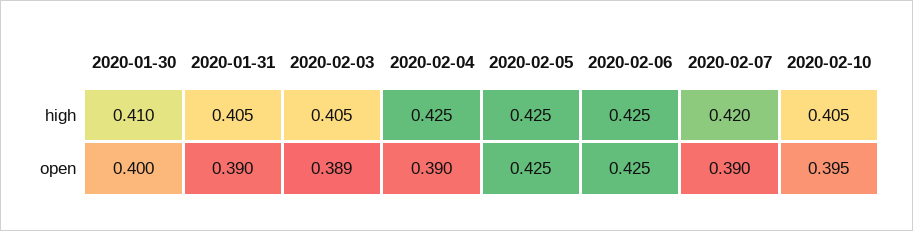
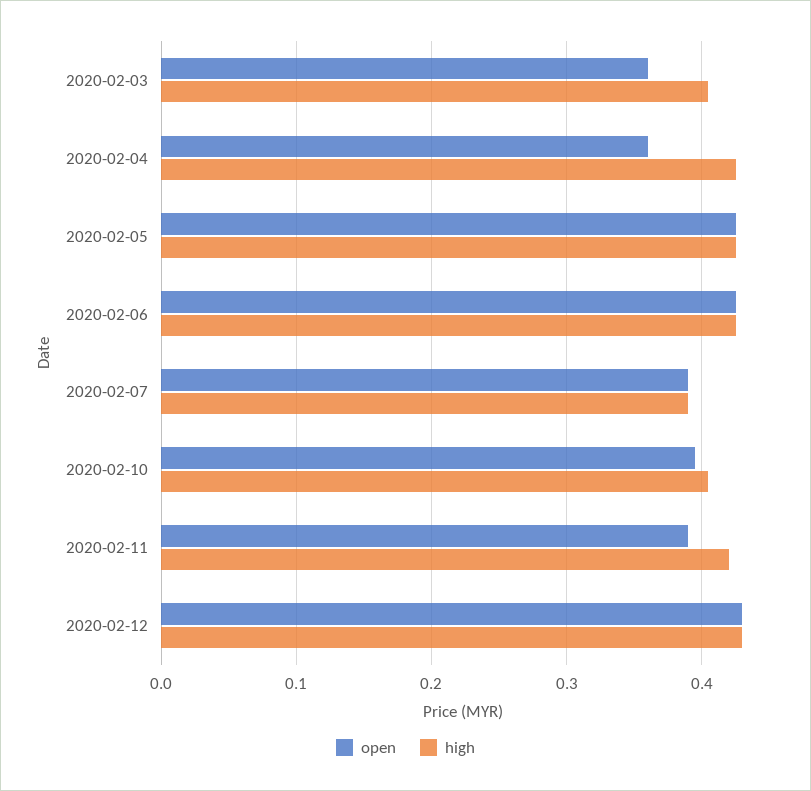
high, 2020-01-30: 0.41 -> none
high, 2020-01-31: 0.405 -> none
high, 2020-02-07: 0.42 -> 0.39
open, 2020-01-30: 0.4 -> none
open, 2020-01-31: 0.39 -> none
open, 2020-02-03: 0.389 -> 0.36
open, 2020-02-04: 0.39 -> 0.36
open, 2020-02-11: none -> 0.39
high, 2020-02-11: none -> 0.42
open, 2020-02-12: none -> 0.43
high, 2020-02-12: none -> 0.43

